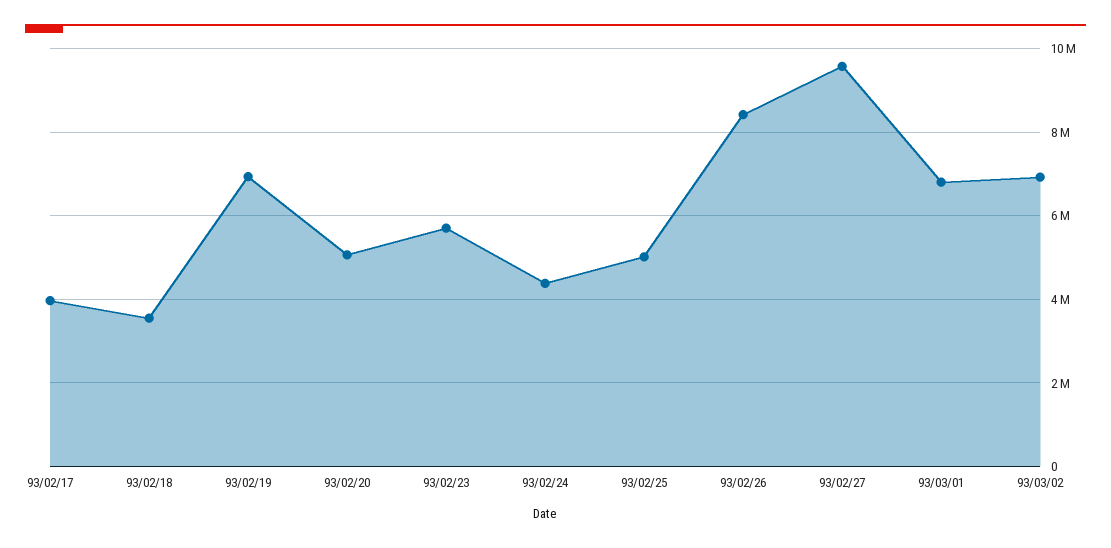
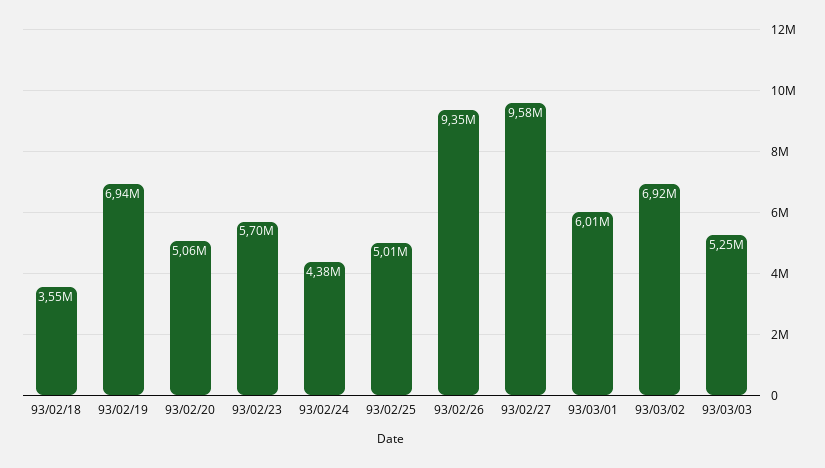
93/02/17: 4000000 -> none
93/02/26: 8400000 -> 9350000
93/03/01: 6800000 -> 6010000
93/03/03: none -> 5250000

